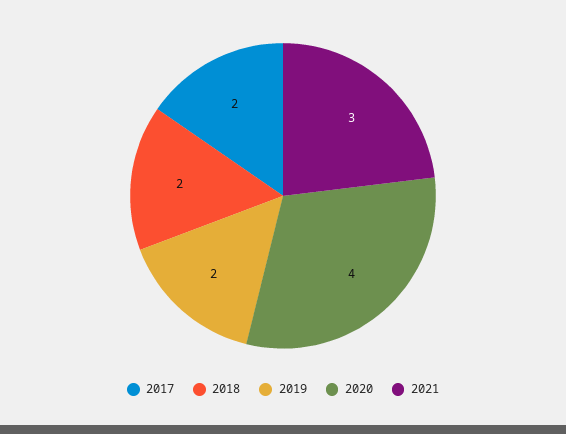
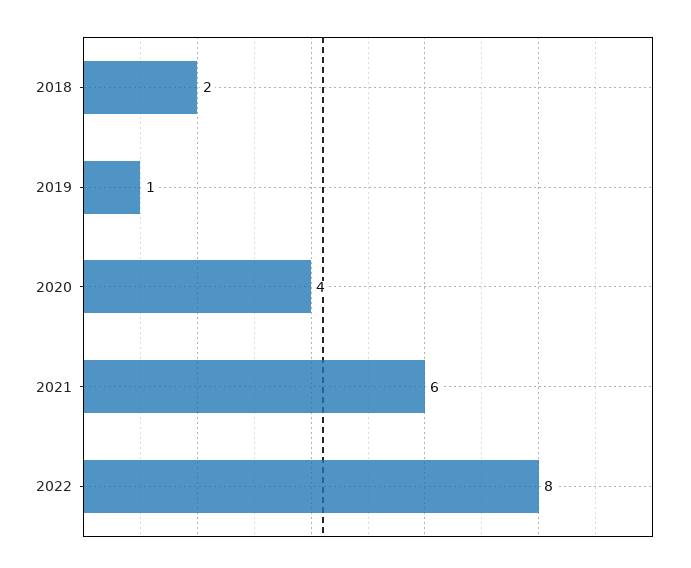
2017: 2 -> none
2019: 2 -> 1
2021: 3 -> 6
2022: none -> 8

